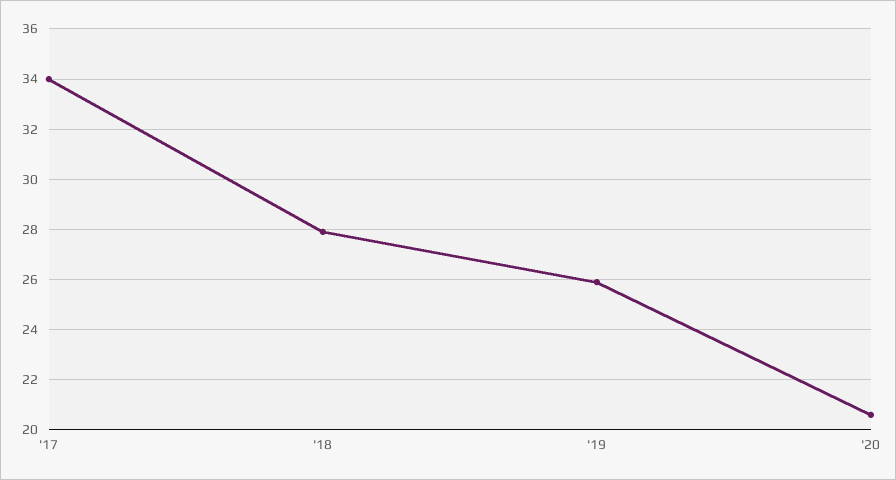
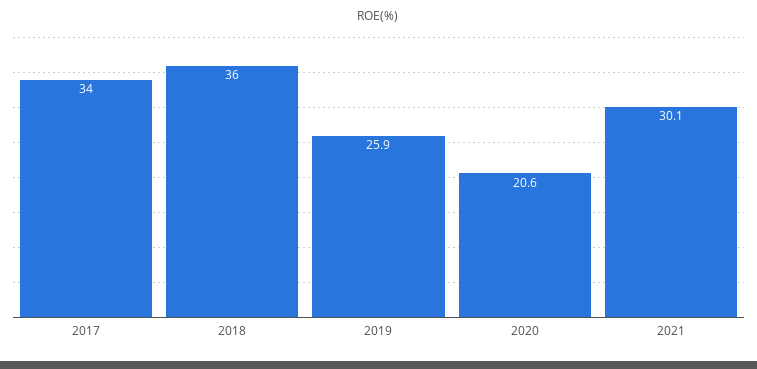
'18: 28 -> 36
2021: none -> 30.1

